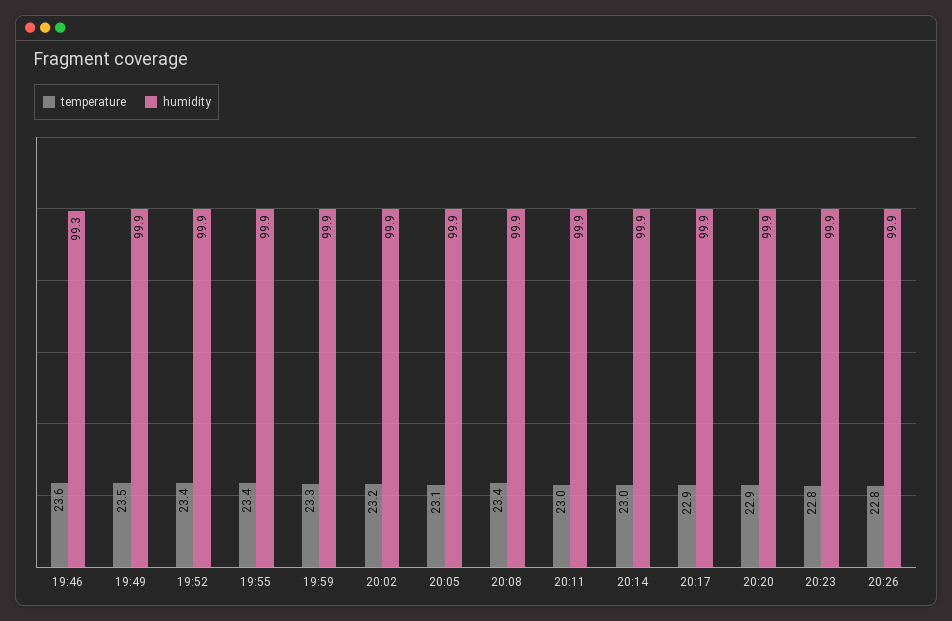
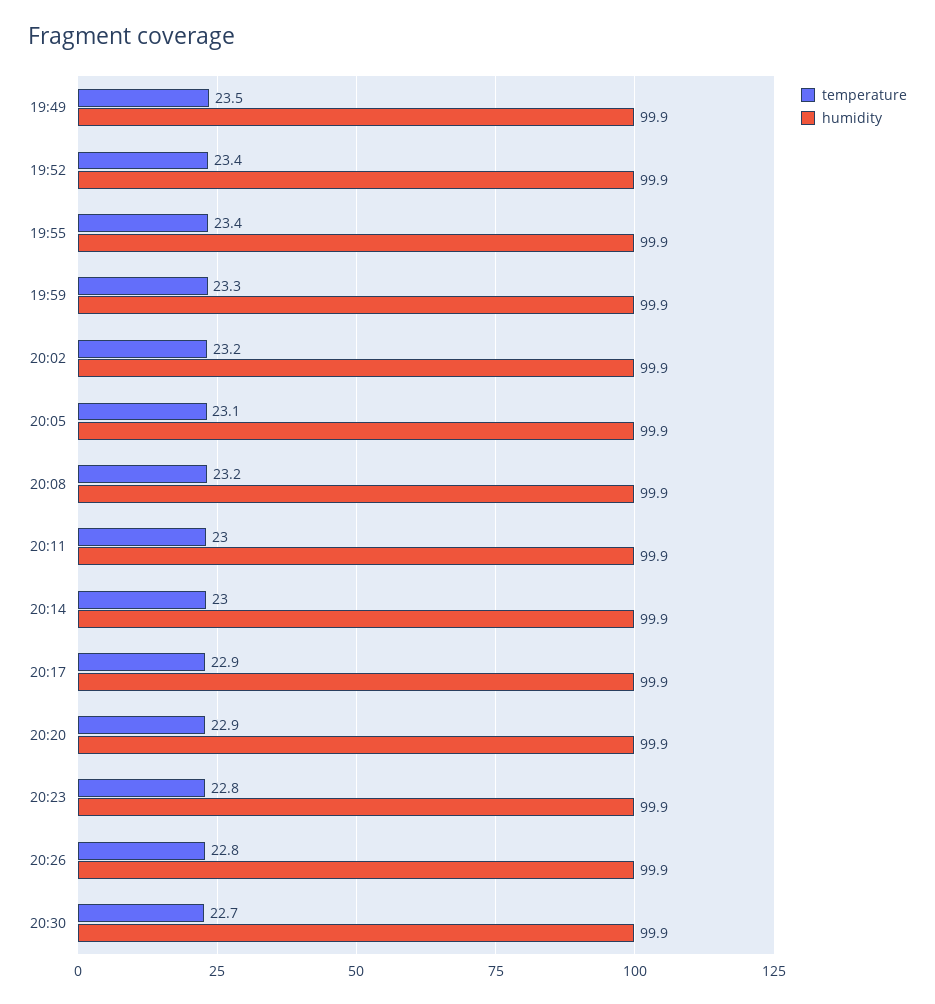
temperature, 19:46: 23.6 -> none
humidity, 19:46: 99.3 -> none
temperature, 20:08: 23.4 -> 23.2
temperature, 20:30: none -> 22.7
humidity, 20:30: none -> 99.9

